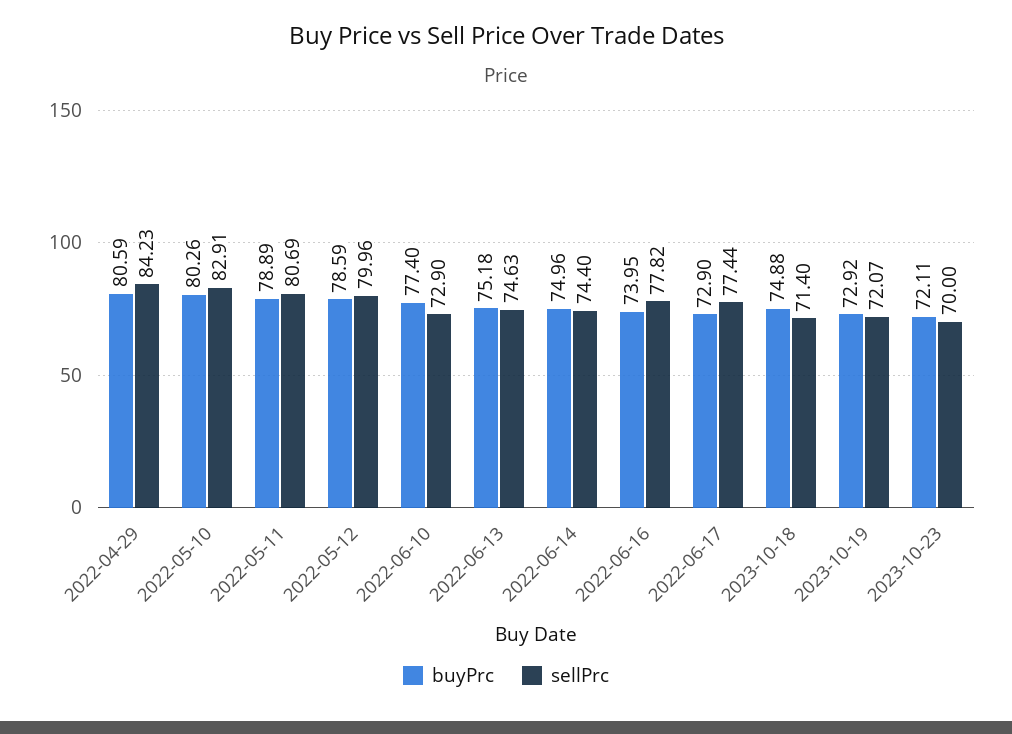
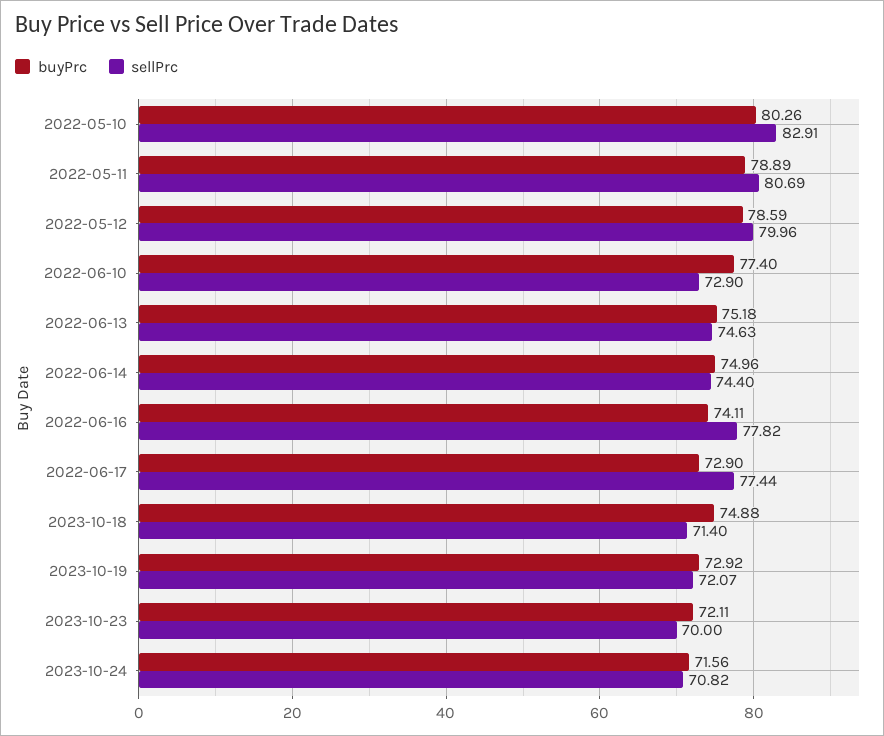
buyPrc, 2022-04-29: 80.59 -> none
sellPrc, 2022-04-29: 84.23 -> none
buyPrc, 2022-06-16: 73.95 -> 74.11
buyPrc, 2023-10-24: none -> 71.56
sellPrc, 2023-10-24: none -> 70.82

